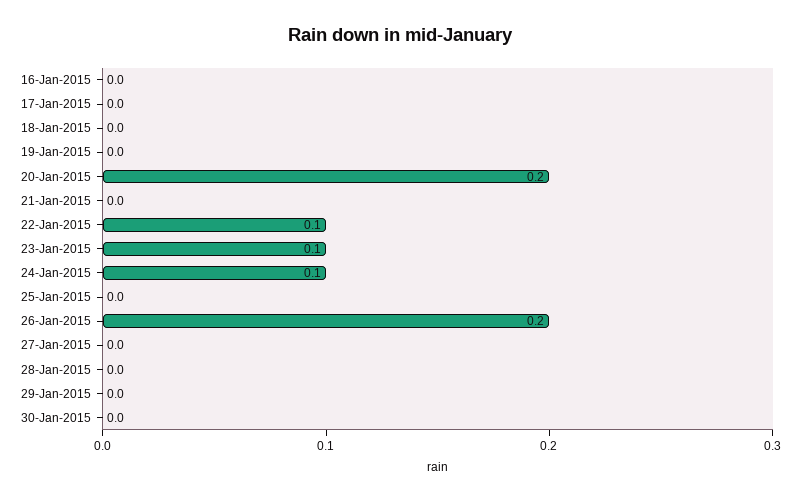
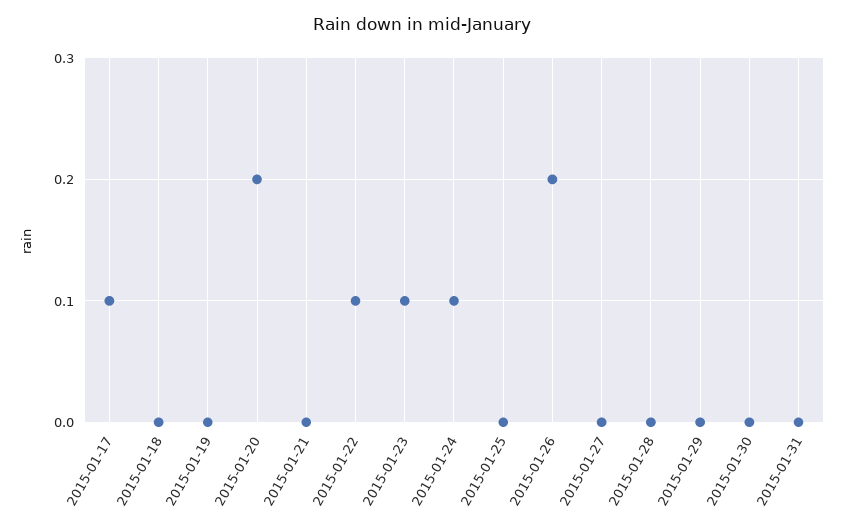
16-Jan-2015: 0 -> none
17-Jan-2015: 0 -> 0.1
2015-01-31: none -> 0

